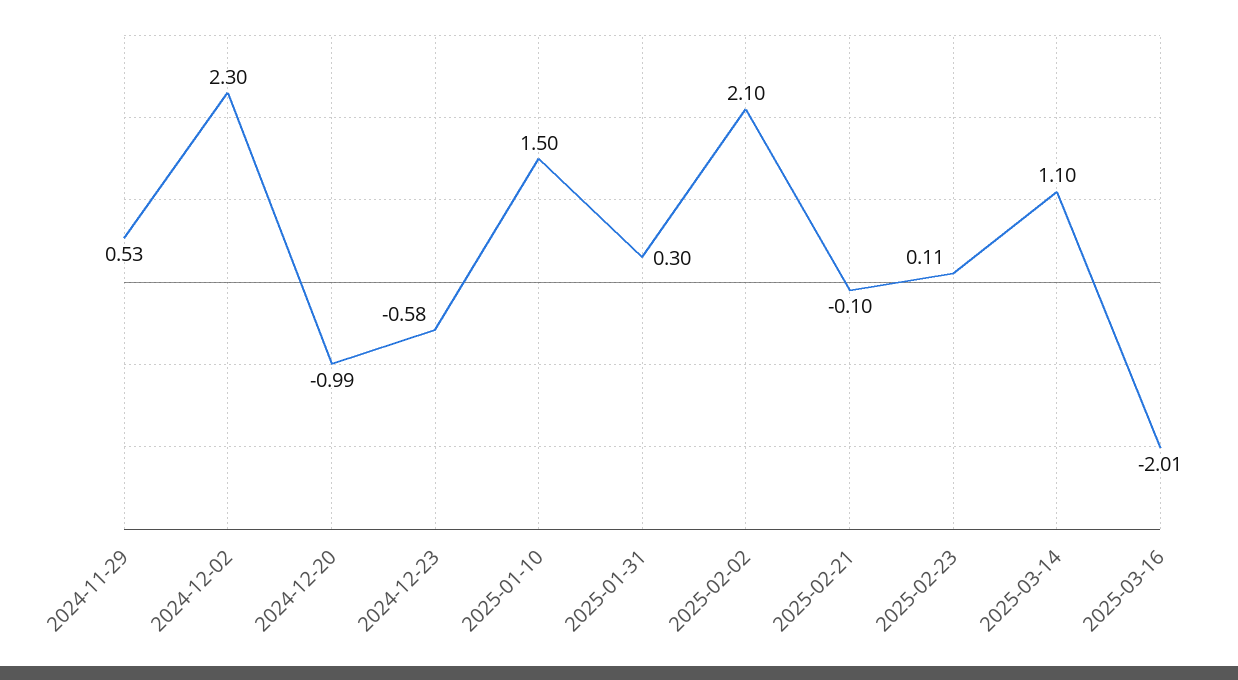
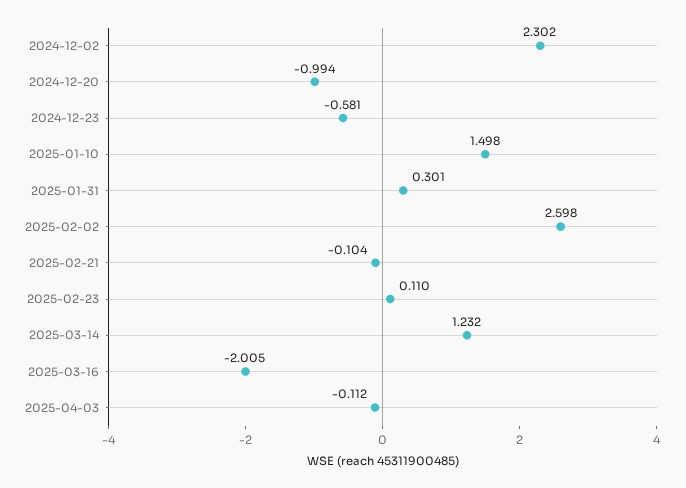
2024-11-29: 0.53 -> none
2025-02-02: 2.1 -> 2.598
2025-03-14: 1.1 -> 1.232
2025-04-03: none -> -0.112

